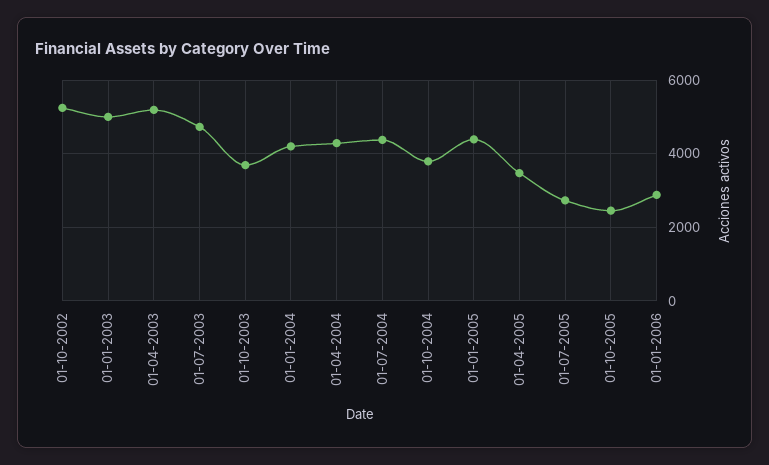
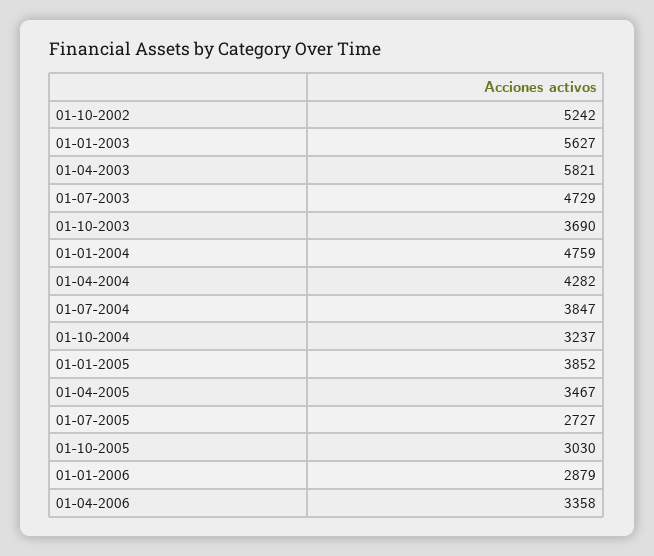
01-01-2003: 5000 -> 5627
01-04-2003: 5200 -> 5821
01-01-2004: 4200 -> 4759
01-07-2004: 4400 -> 3847
01-10-2004: 3800 -> 3237
01-01-2005: 4400 -> 3852
01-10-2005: 2400 -> 3030
01-04-2006: none -> 3358

